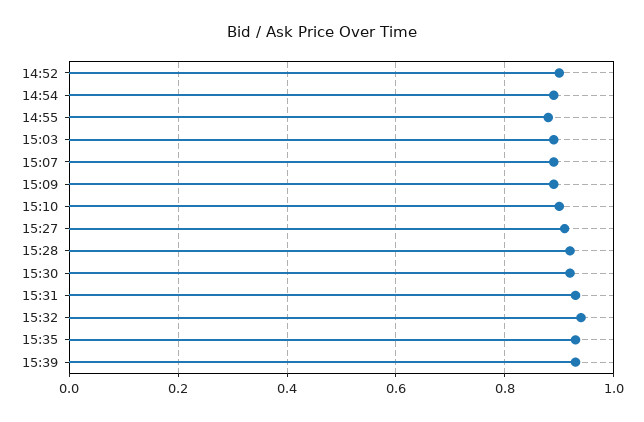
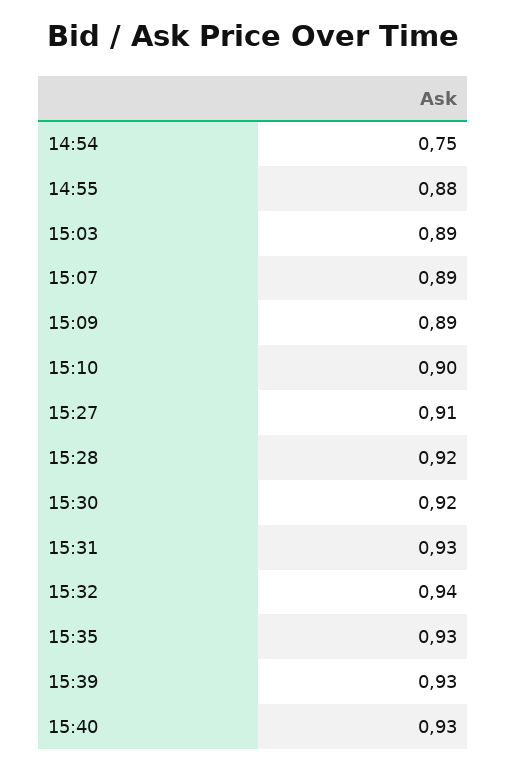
14:52: 0.9 -> none
14:54: 0.9 -> 0.75
15:40: none -> 0.93

